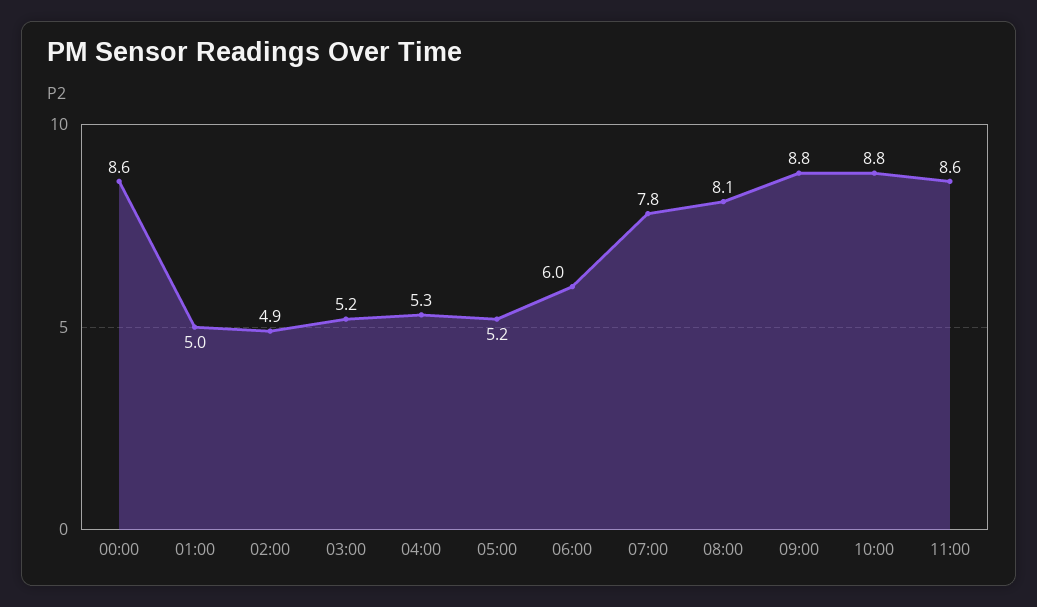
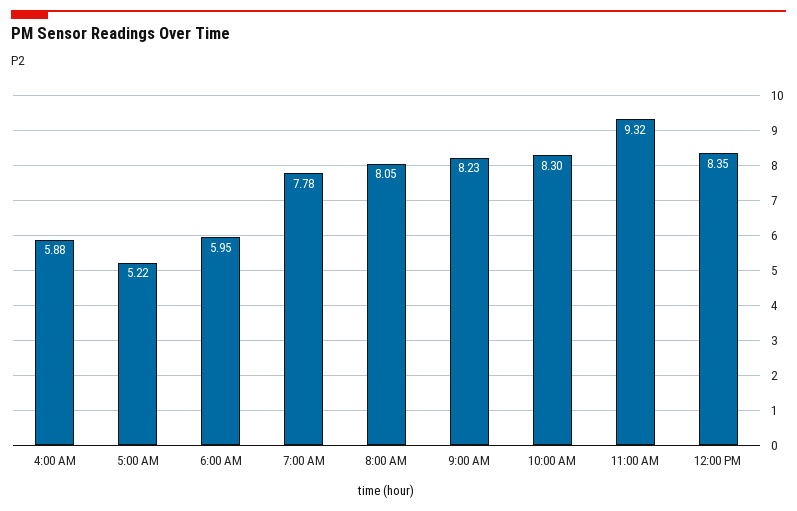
00:00: 8.6 -> none
01:00: 5 -> none
02:00: 4.9 -> none
03:00: 5.2 -> none
04:00: 5.3 -> 5.88
09:00: 8.8 -> 8.23
10:00: 8.8 -> 8.3
11:00: 8.6 -> 9.32
12:00 PM: none -> 8.35

